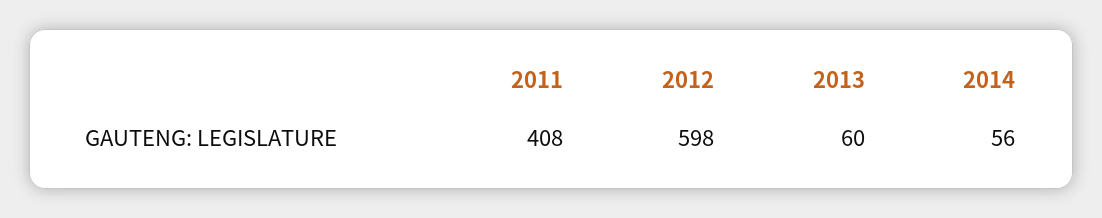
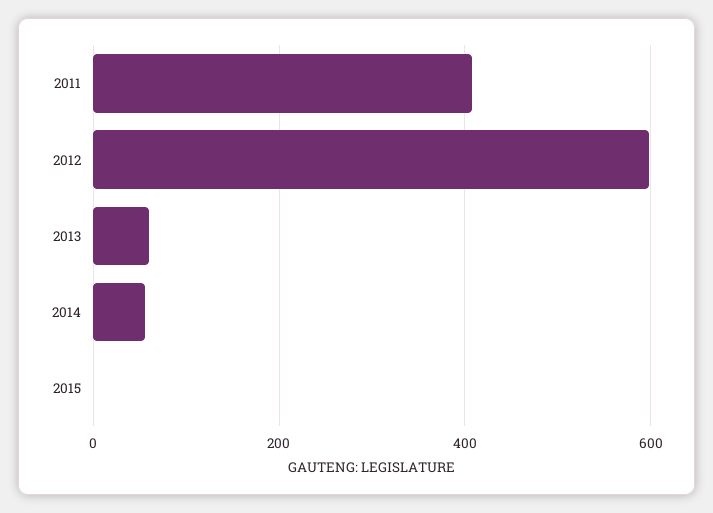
2015: none -> 0

